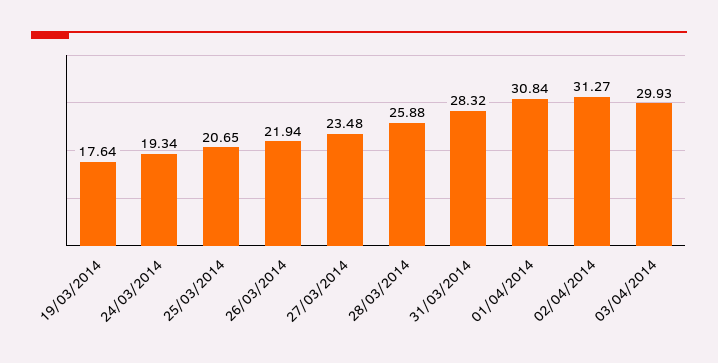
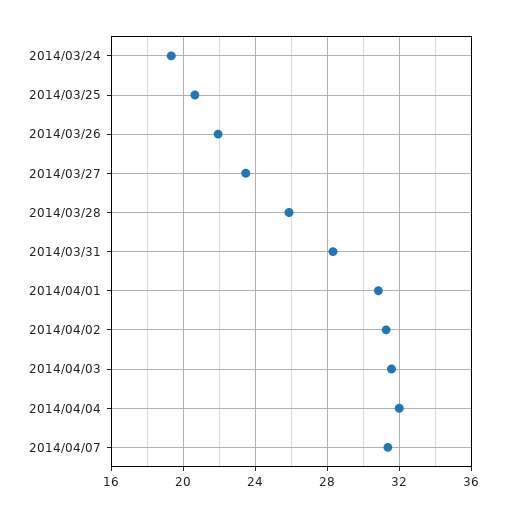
19/03/2014: 17.64 -> none
03/04/2014: 29.93 -> 31.5
2014/04/04: none -> 32
2014/04/07: none -> 31.5

